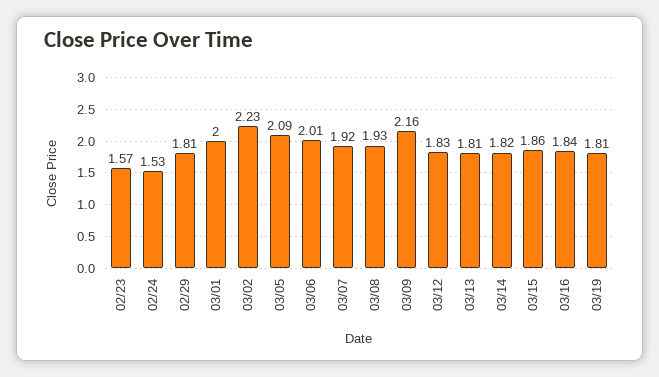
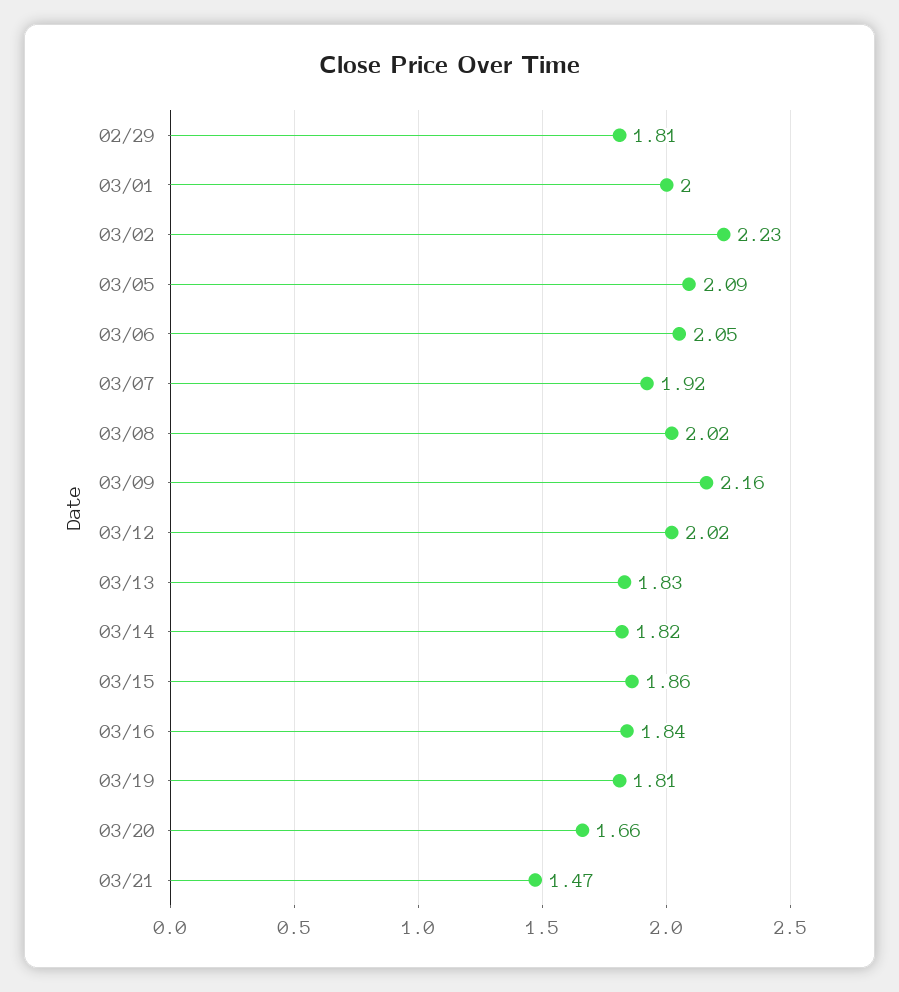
02/23: 1.57 -> none
02/24: 1.53 -> none
03/06: 2.01 -> 2.05
03/08: 1.93 -> 2.02
03/12: 1.83 -> 2.02
03/13: 1.81 -> 1.83
03/20: none -> 1.66
03/21: none -> 1.47

